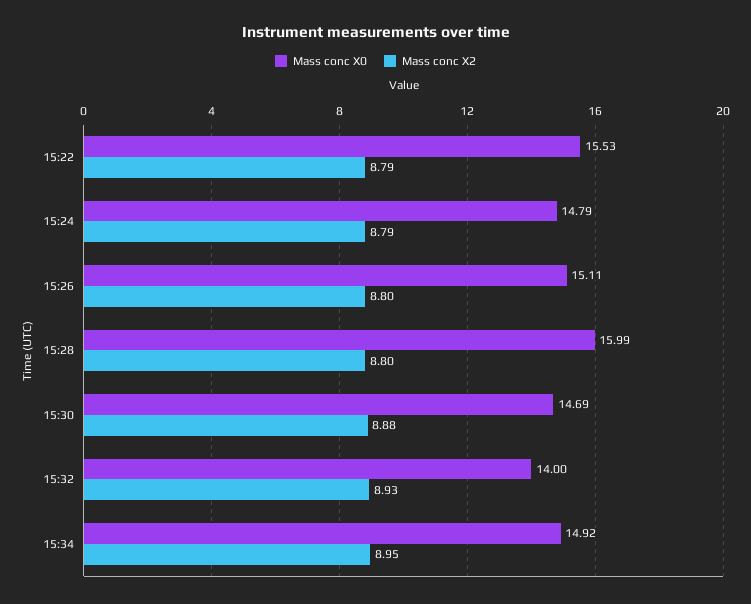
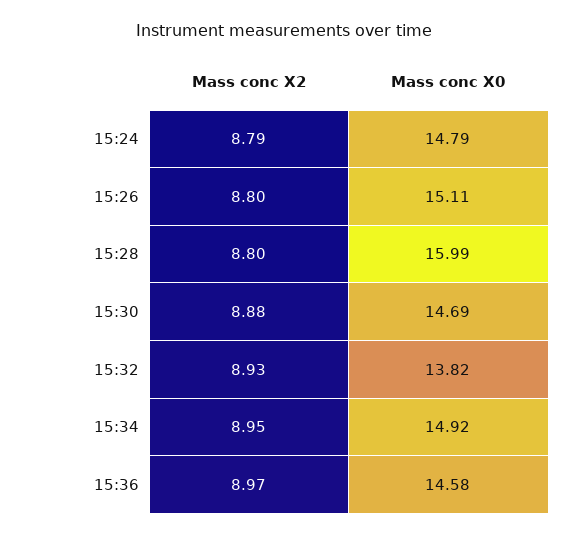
Mass conc X0, 15:22: 15.53 -> none
Mass conc X2, 15:22: 8.79 -> none
Mass conc X0, 15:32: 14 -> 13.82
Mass conc X2, 15:36: none -> 8.97
Mass conc X0, 15:36: none -> 14.58

